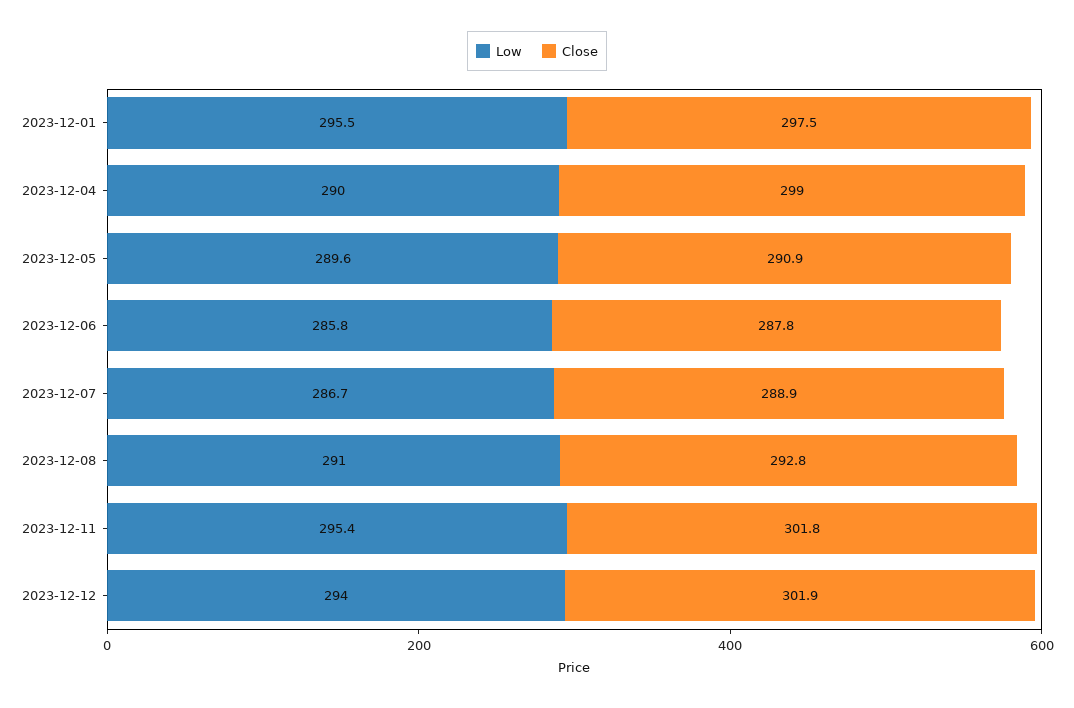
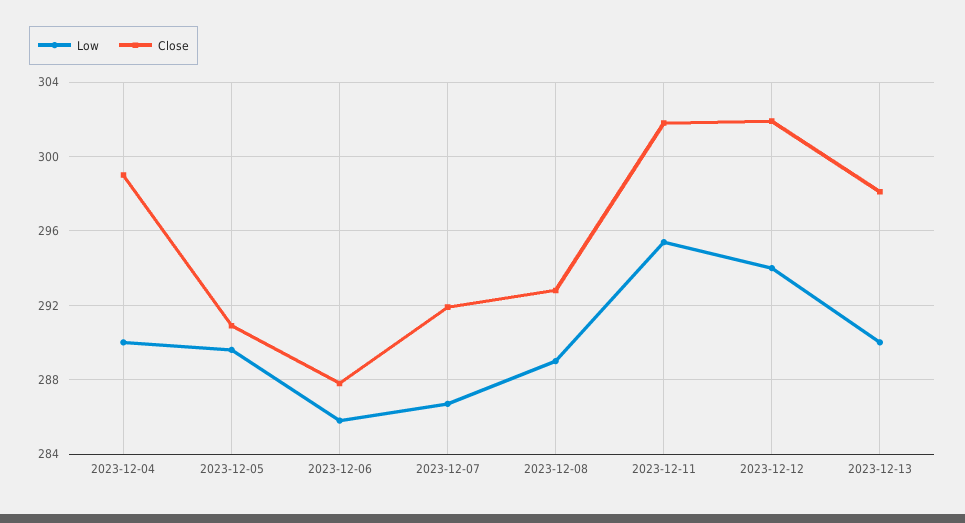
Low, 2023-12-01: 295.5 -> none
Close, 2023-12-01: 297.5 -> none
Close, 2023-12-07: 288.9 -> 292
Low, 2023-12-08: 291 -> 289
Low, 2023-12-13: none -> 290
Close, 2023-12-13: none -> 298

